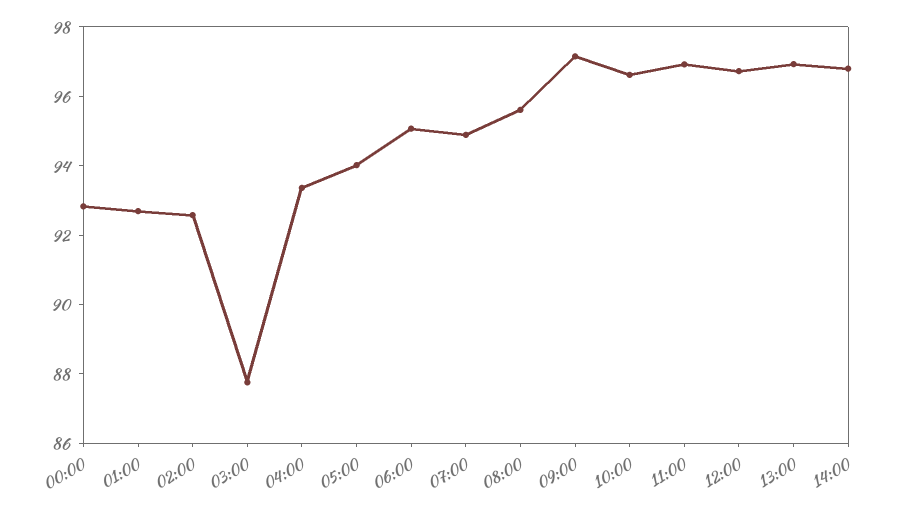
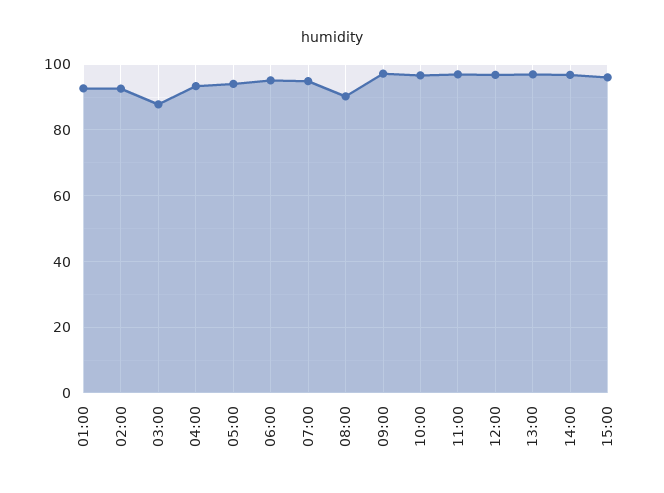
00:00: 93 -> none
08:00: 95.5 -> 90
15:00: none -> 96

